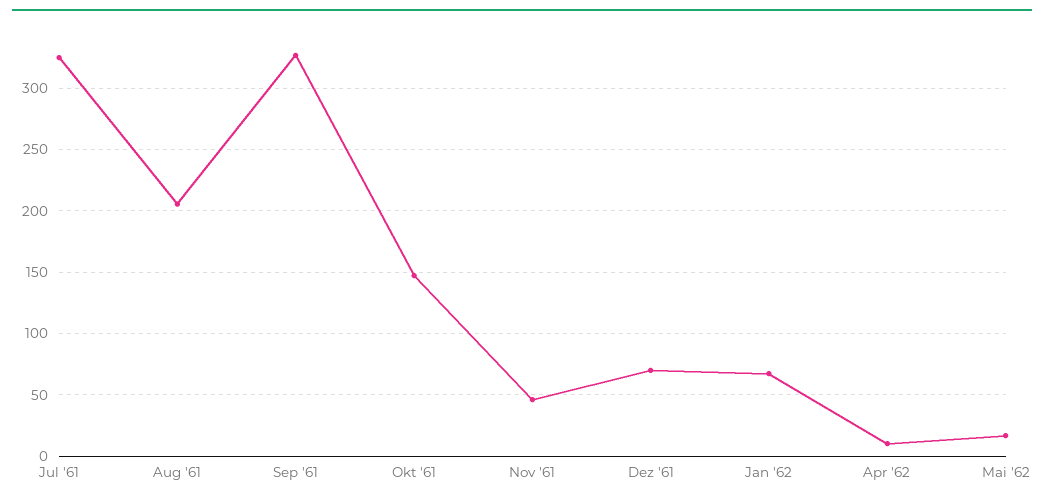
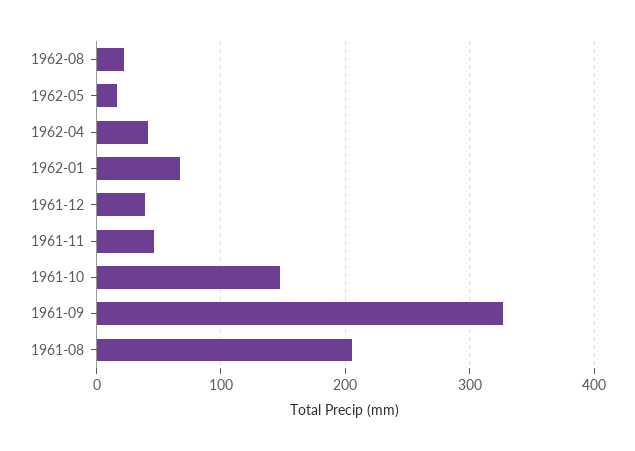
Jul '61: 325 -> none
Dez '61: 70 -> 40
Apr '62: 10 -> 40
1962-08: none -> 20

